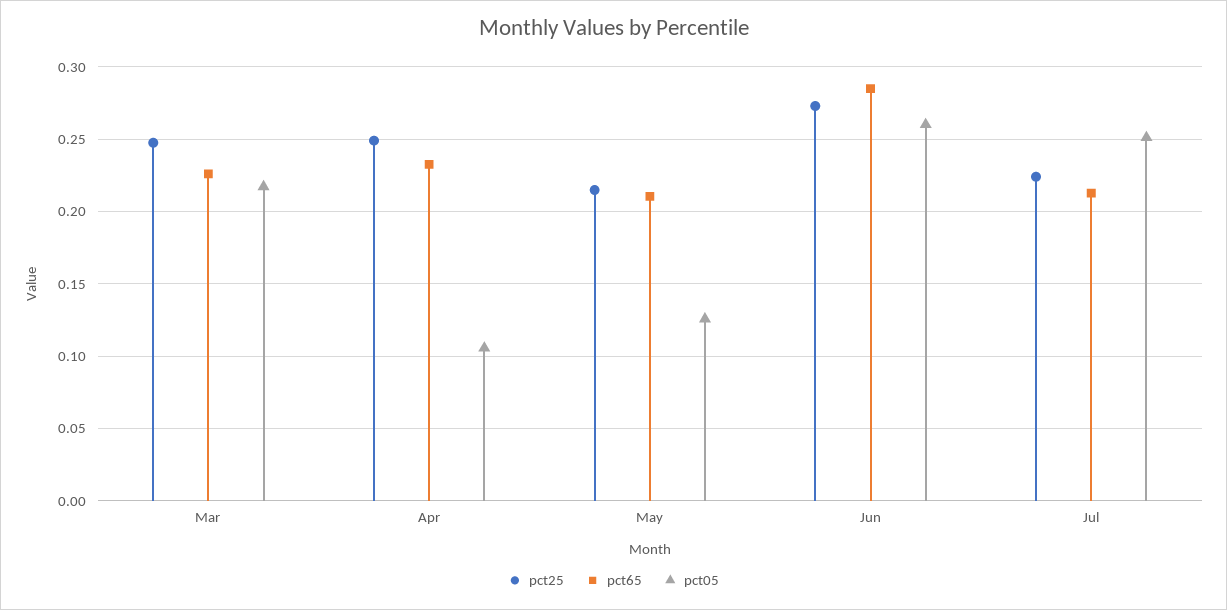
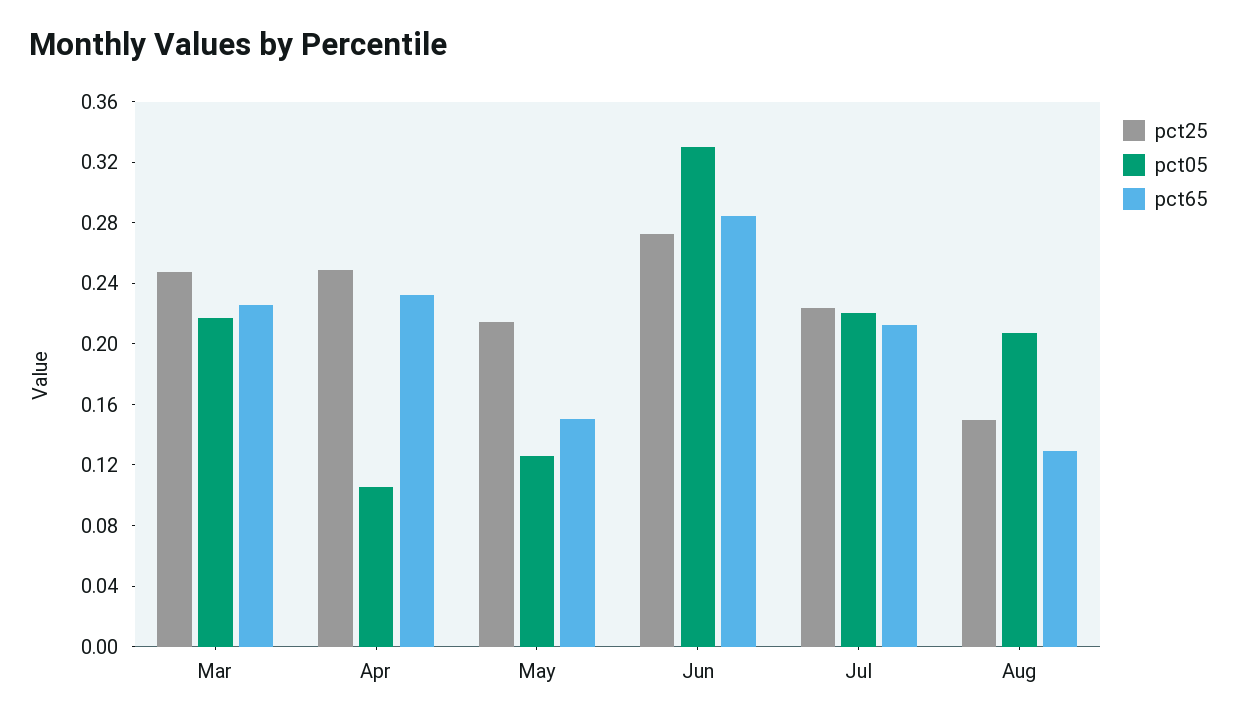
pct65, May: 0.21 -> 0.15
pct05, Jun: 0.26 -> 0.33
pct05, Jul: 0.25 -> 0.22
pct25, Aug: none -> 0.15
pct05, Aug: none -> 0.21
pct65, Aug: none -> 0.13

